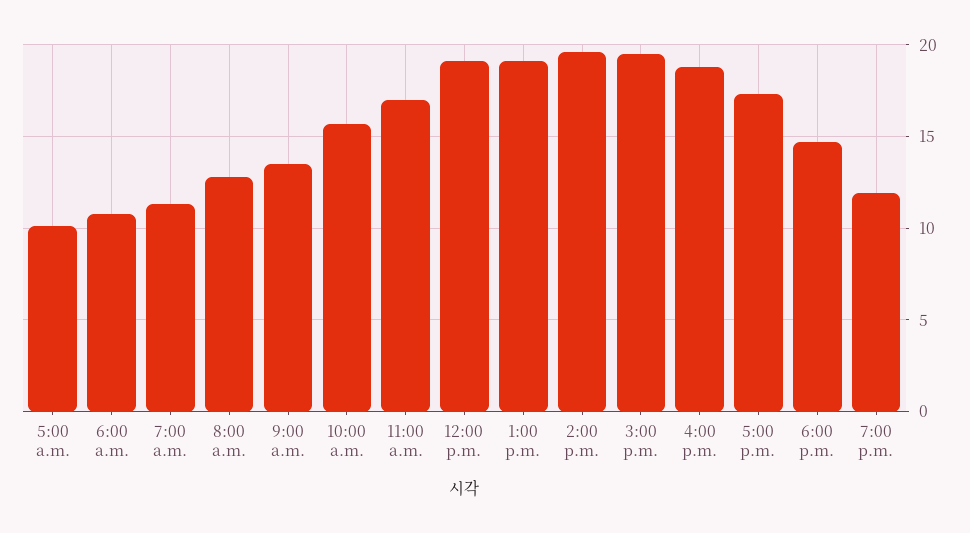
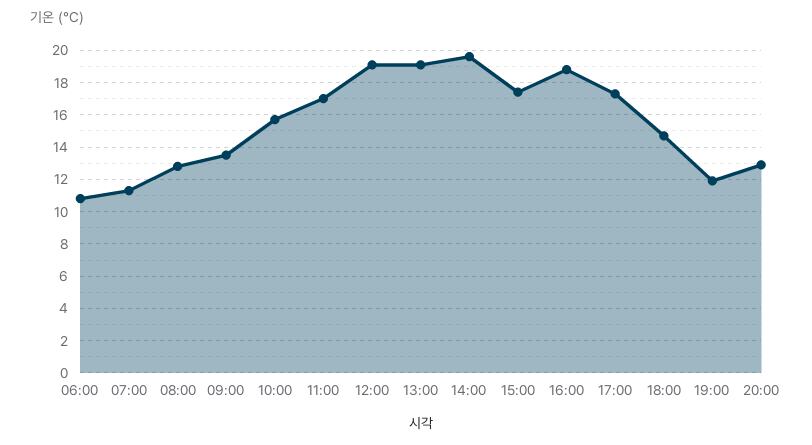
5:00 a.m.: 10 -> none
3:00 p.m.: 19.5 -> 17.5
20:00: none -> 13

